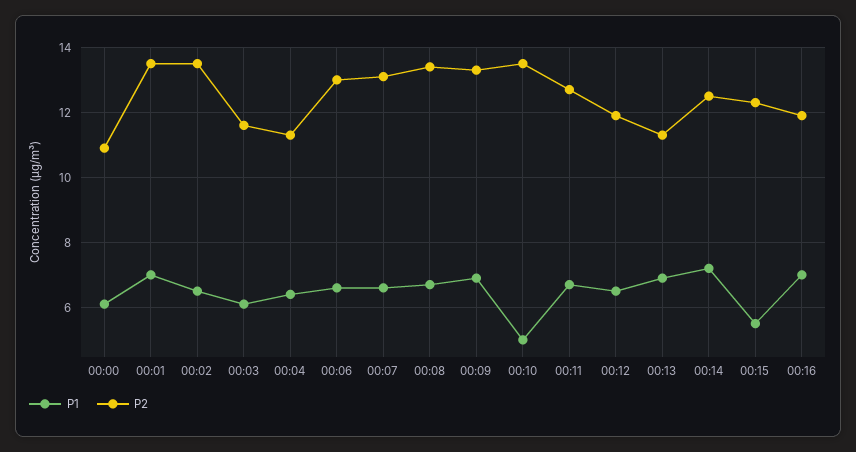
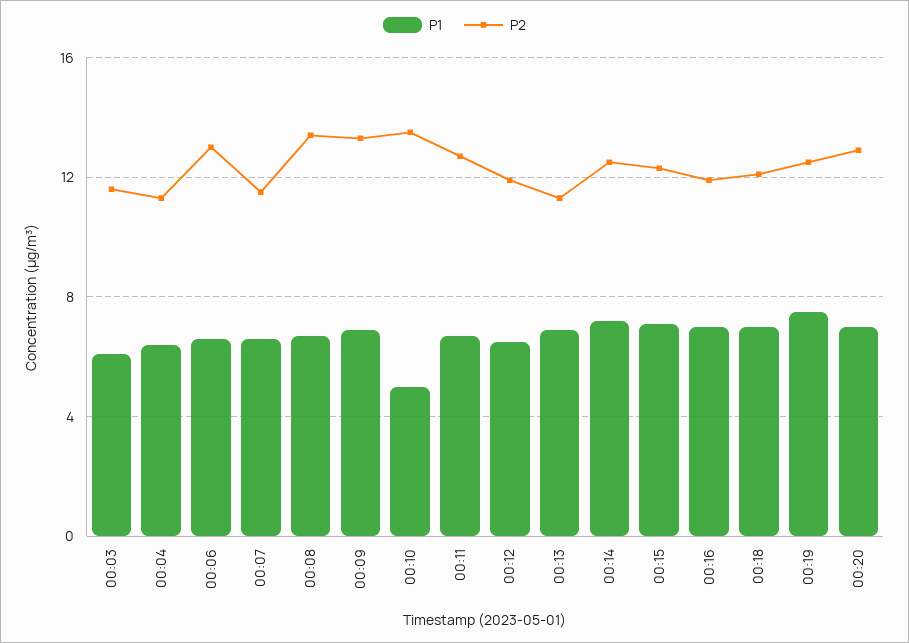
P1, 00:00: 6 -> none
P2, 00:00: 11 -> none
P1, 00:01: 7 -> none
P2, 00:01: 13.5 -> none
P1, 00:02: 6.5 -> none
P2, 00:02: 13.5 -> none
P2, 00:07: 13 -> 11.5
P1, 00:15: 5.5 -> 7
P1, 00:18: none -> 7
P2, 00:18: none -> 12
P1, 00:19: none -> 7.5
P2, 00:19: none -> 12.5
P1, 00:20: none -> 7
P2, 00:20: none -> 13

